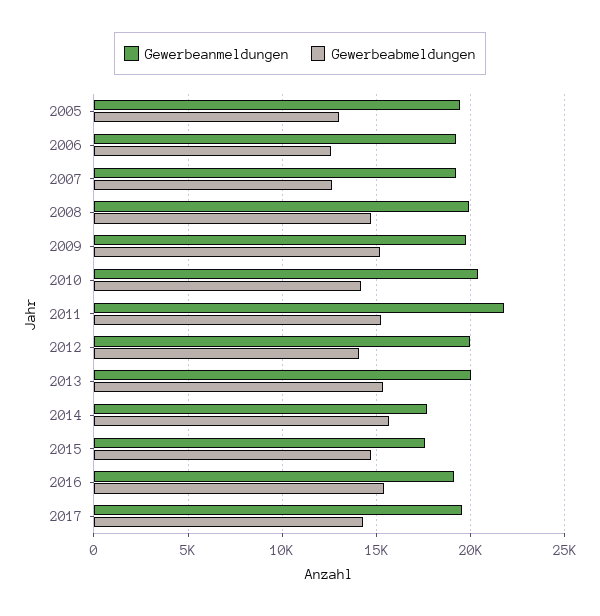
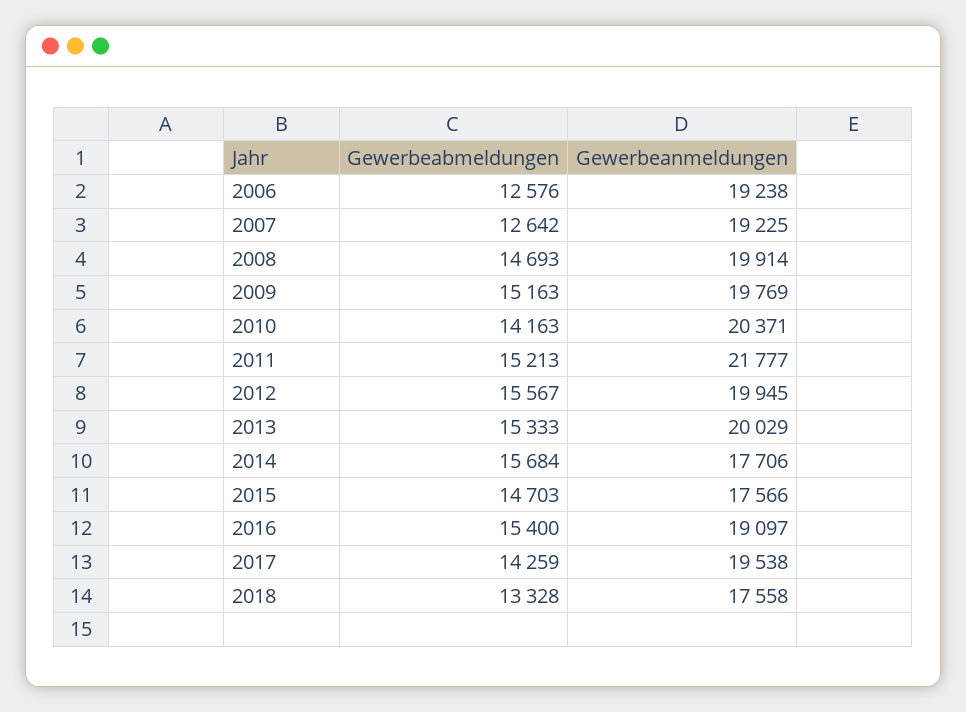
Gewerbeanmeldungen, 2005: 19500 -> none
Gewerbeabmeldungen, 2005: 13000 -> none
Gewerbeabmeldungen, 2012: 14000 -> 15567
Gewerbeabmeldungen, 2018: none -> 13328
Gewerbeanmeldungen, 2018: none -> 17558

